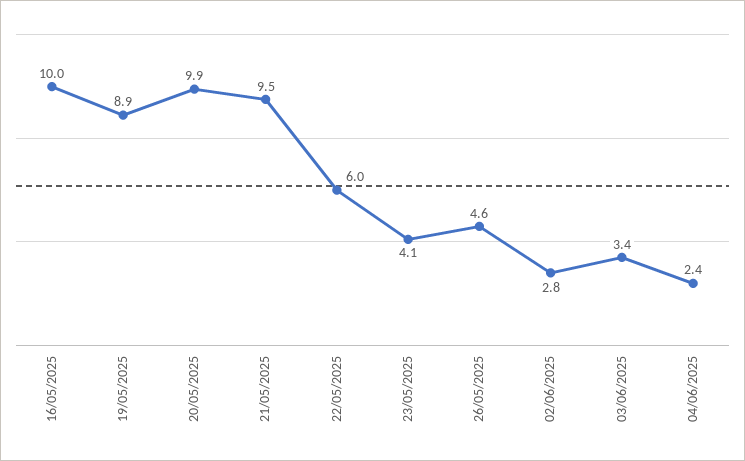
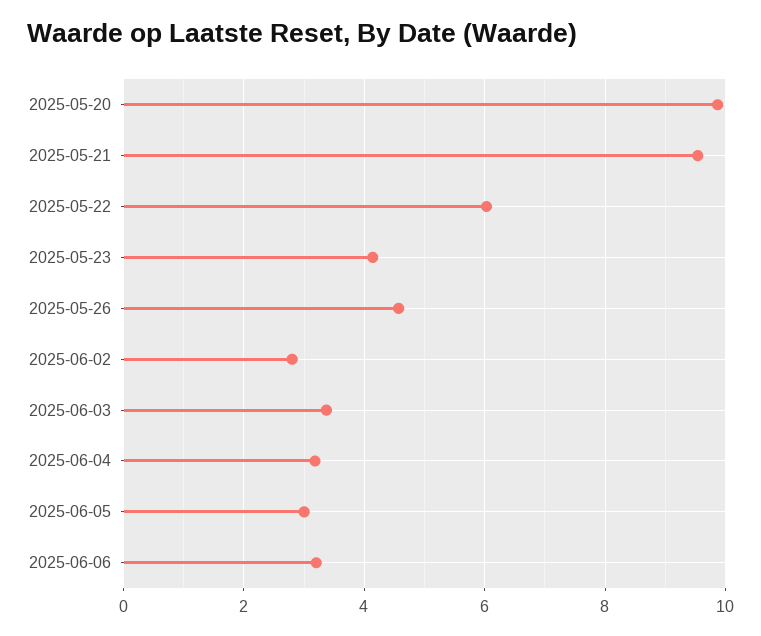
16/05/2025: 10 -> none
19/05/2025: 8.9 -> none
04/06/2025: 2.4 -> 3.2
2025-06-05: none -> 3
2025-06-06: none -> 3.2

